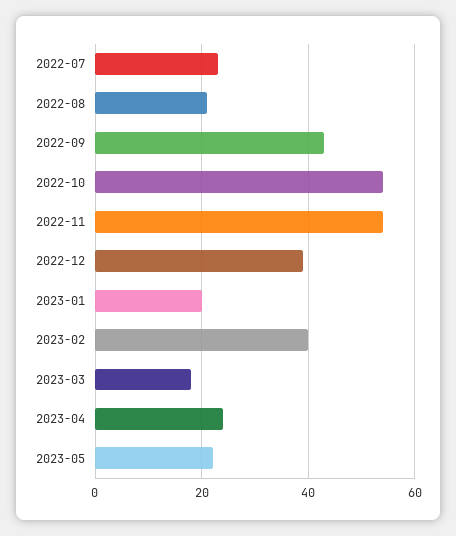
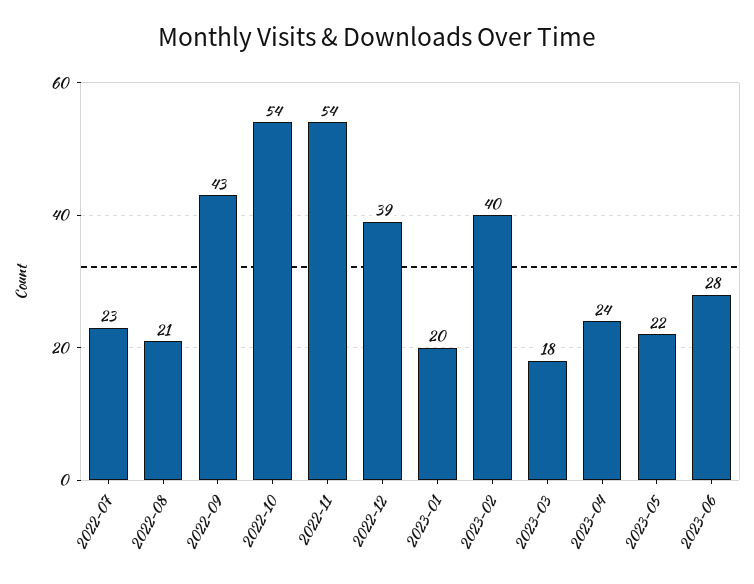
2023-06: none -> 28

